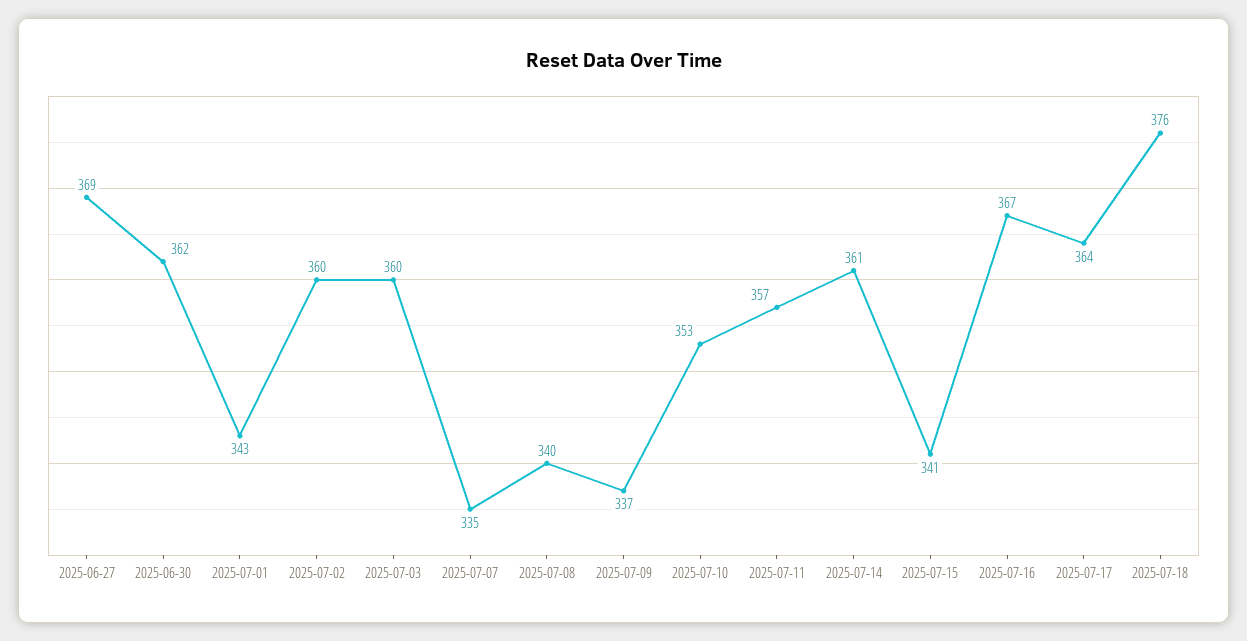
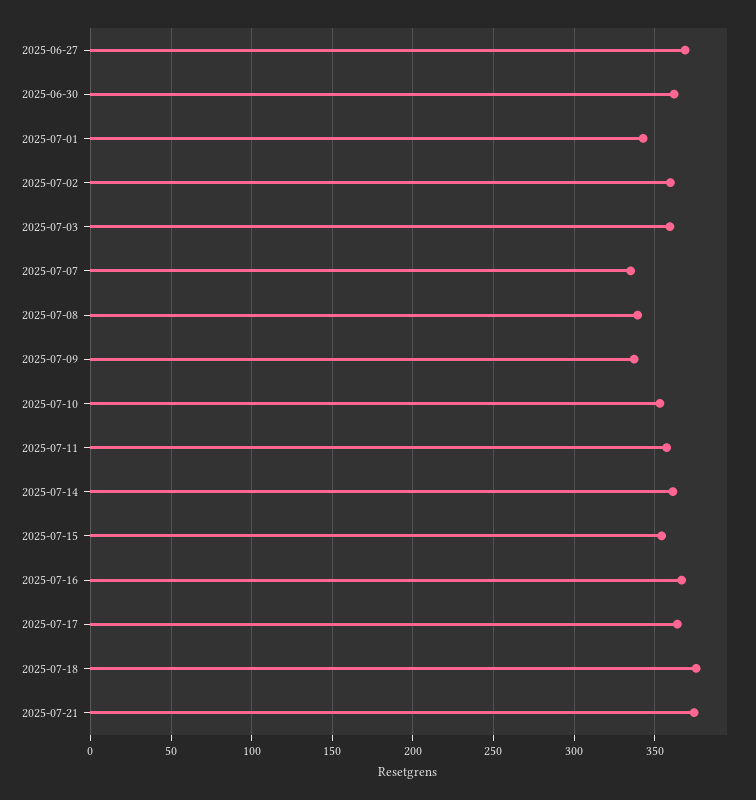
2025-07-15: 341 -> 355
2025-07-21: none -> 375

